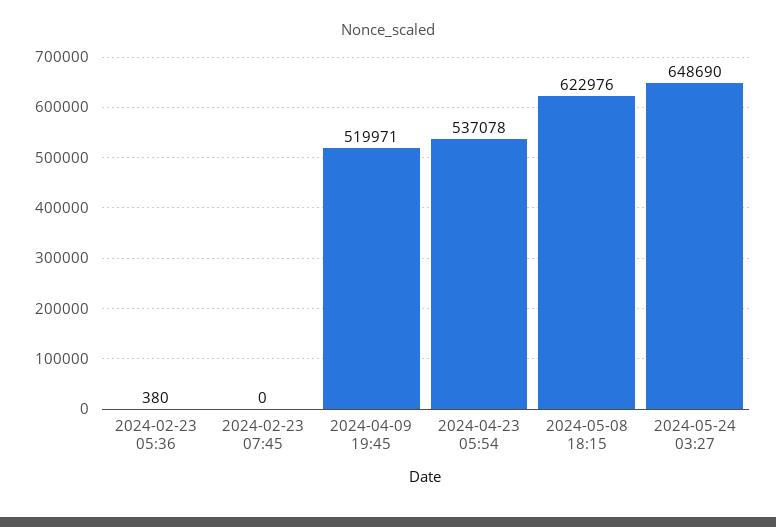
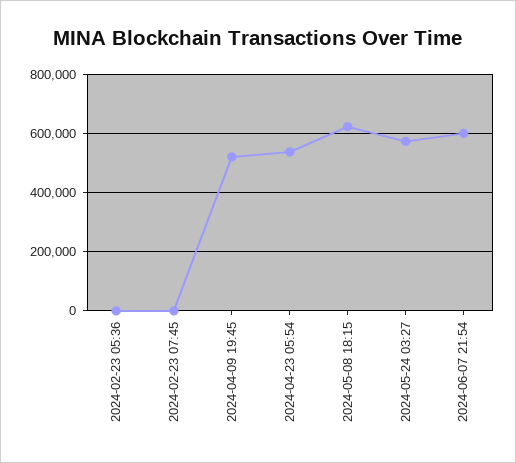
2024-05-24 03:27: 648690 -> 575000
2024-06-07 21:54: none -> 600000

